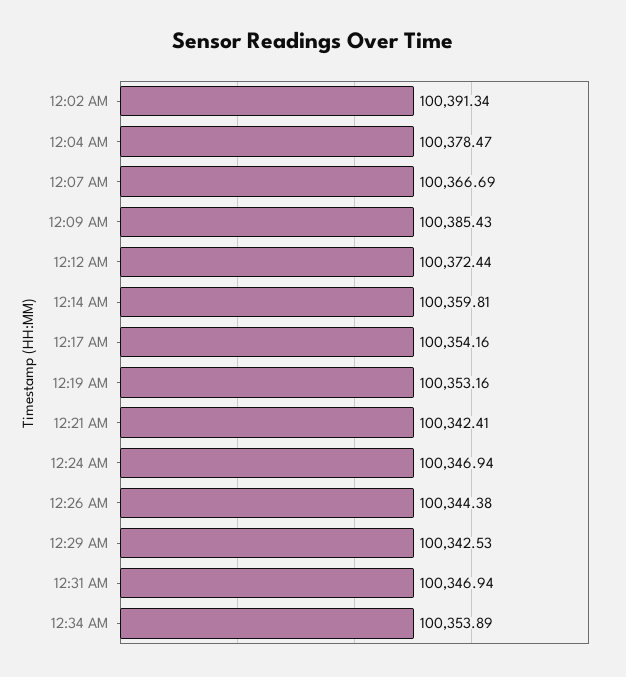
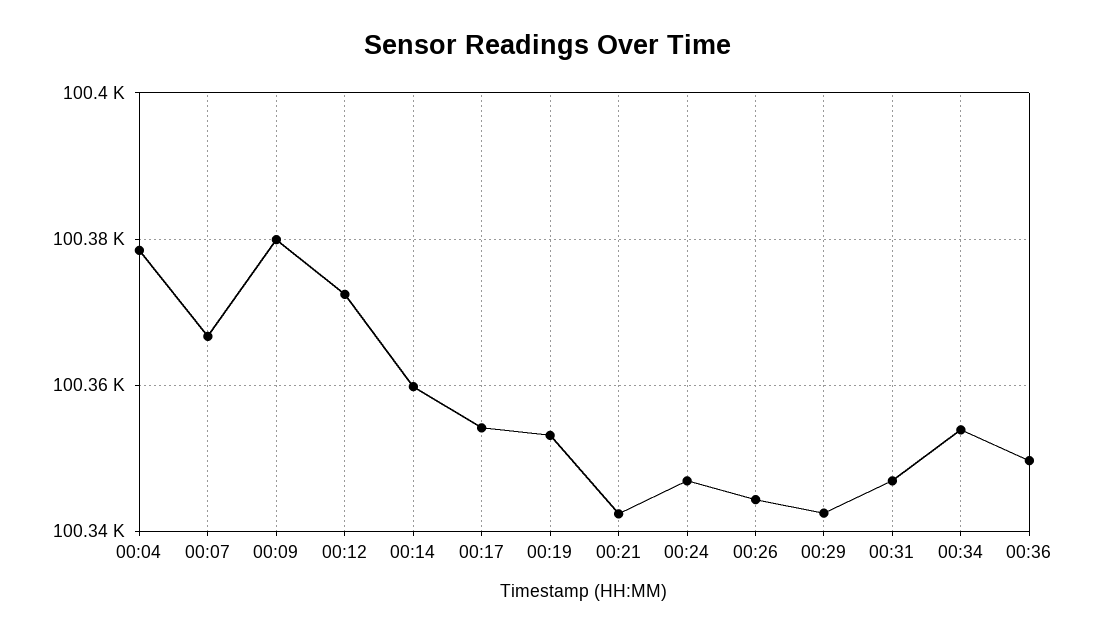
12:02 AM: 100391.34 -> none
12:09 AM: 100385.43 -> 100380
00:36: none -> 100350

